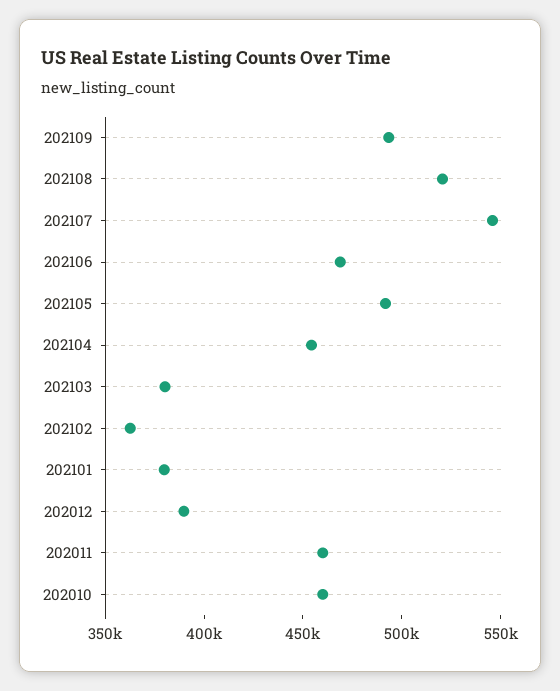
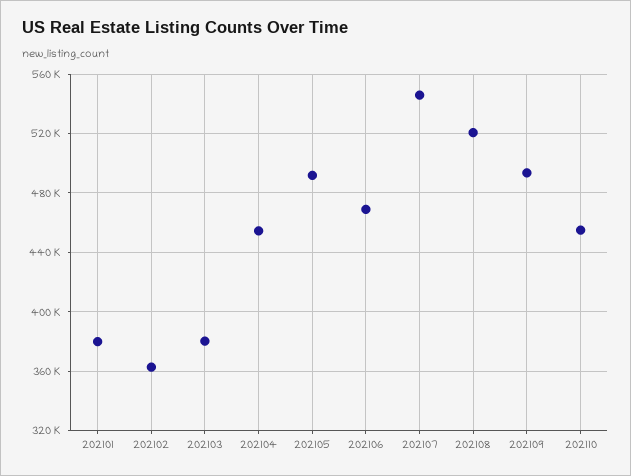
202012: 390000 -> none
202011: 460000 -> none
202010: 460000 -> none
202110: none -> 455000

